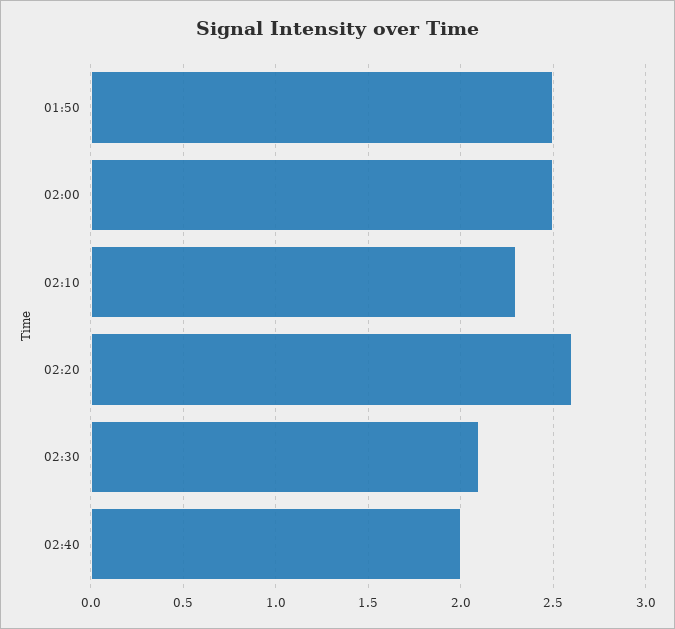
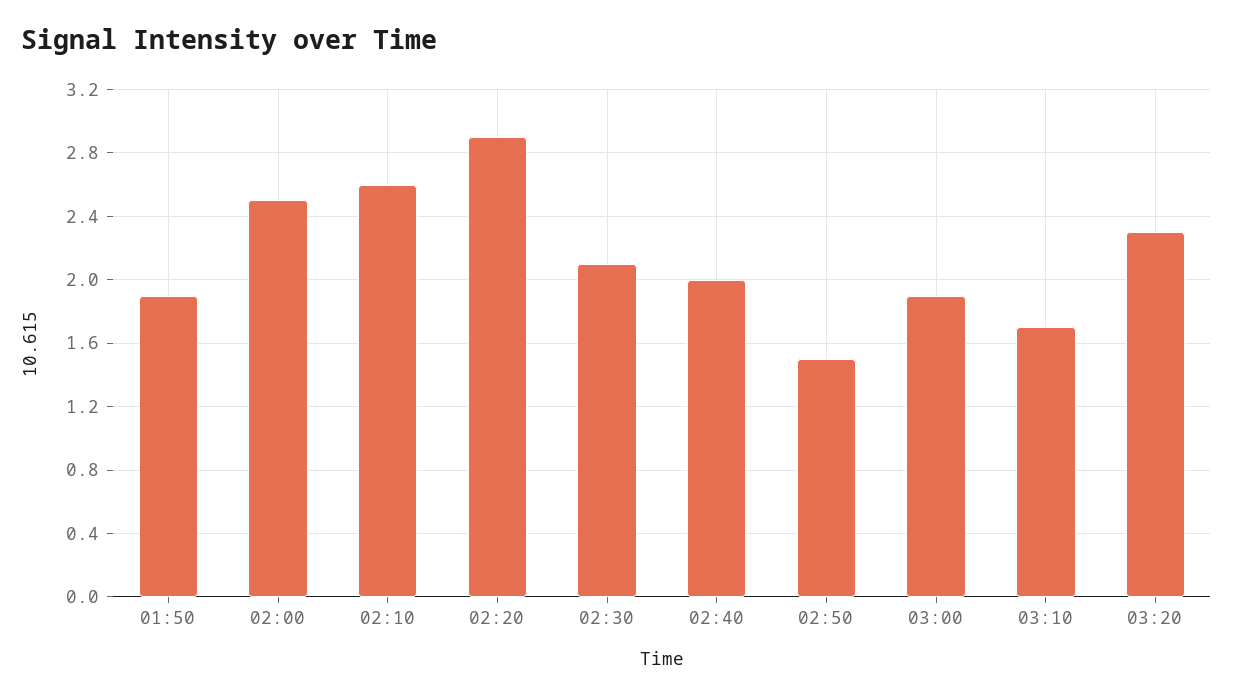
01:50: 2.5 -> 1.9
02:10: 2.3 -> 2.6
02:20: 2.6 -> 2.9
02:50: none -> 1.5
03:00: none -> 1.9
03:10: none -> 1.7
03:20: none -> 2.3

